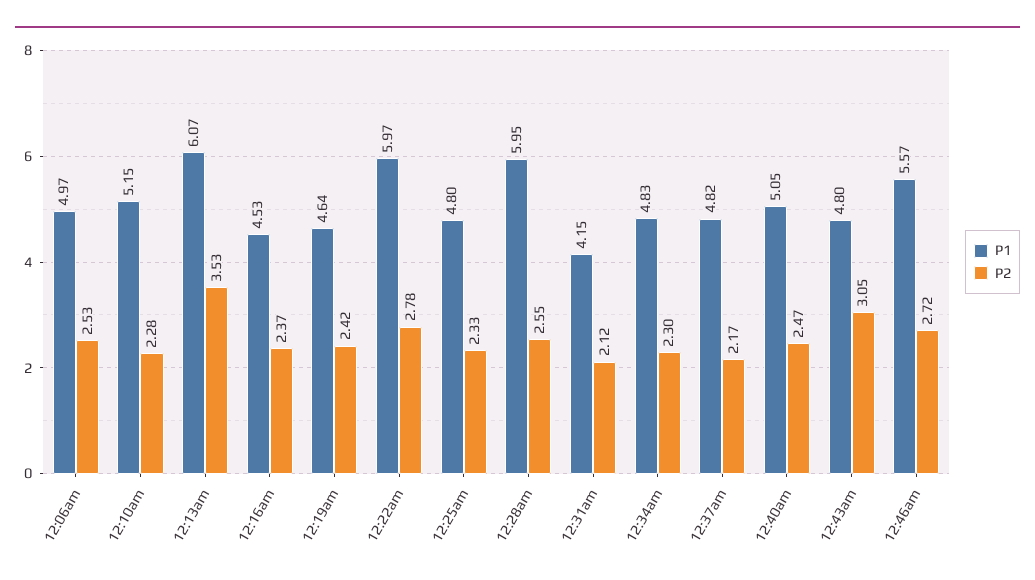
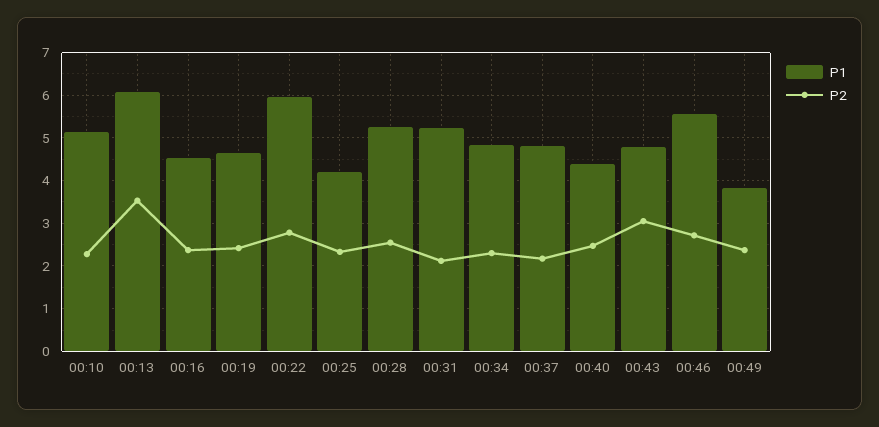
P1, 12:06am: 4.97 -> none
P2, 12:06am: 2.53 -> none
P1, 12:25am: 4.8 -> 4.2
P1, 12:28am: 5.95 -> 5.2
P1, 12:31am: 4.15 -> 5.2
P1, 12:40am: 5.05 -> 4.4
P1, 00:49: none -> 3.8
P2, 00:49: none -> 2.4

